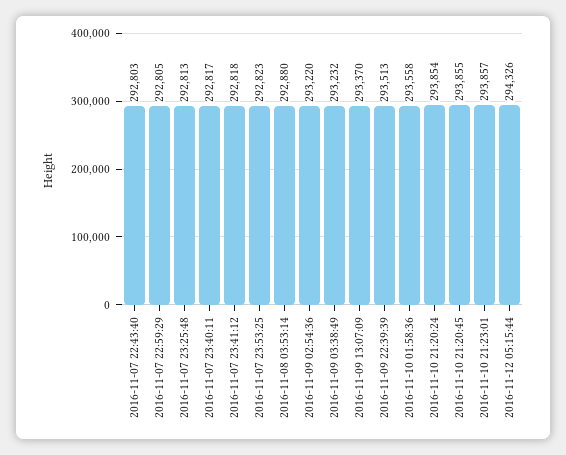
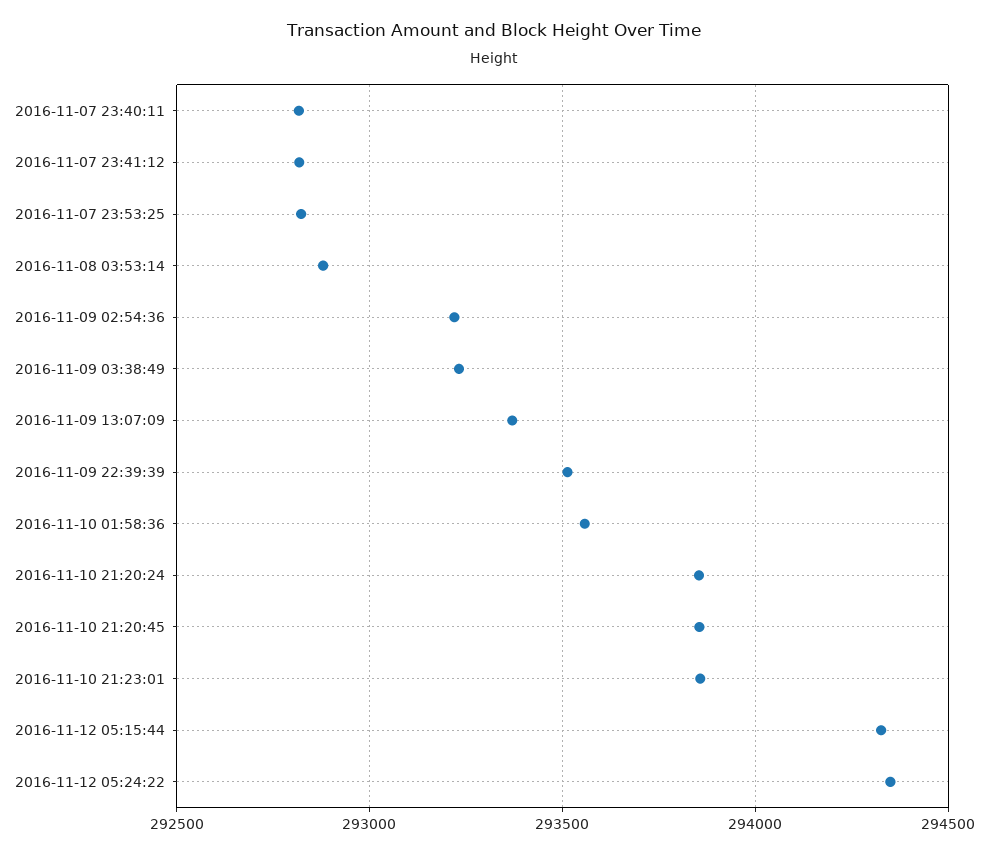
2016-11-07 22:43:40: 292803 -> none
2016-11-07 22:59:29: 292805 -> none
2016-11-07 23:25:48: 292813 -> none
2016-11-12 05:24:22: none -> 294350

